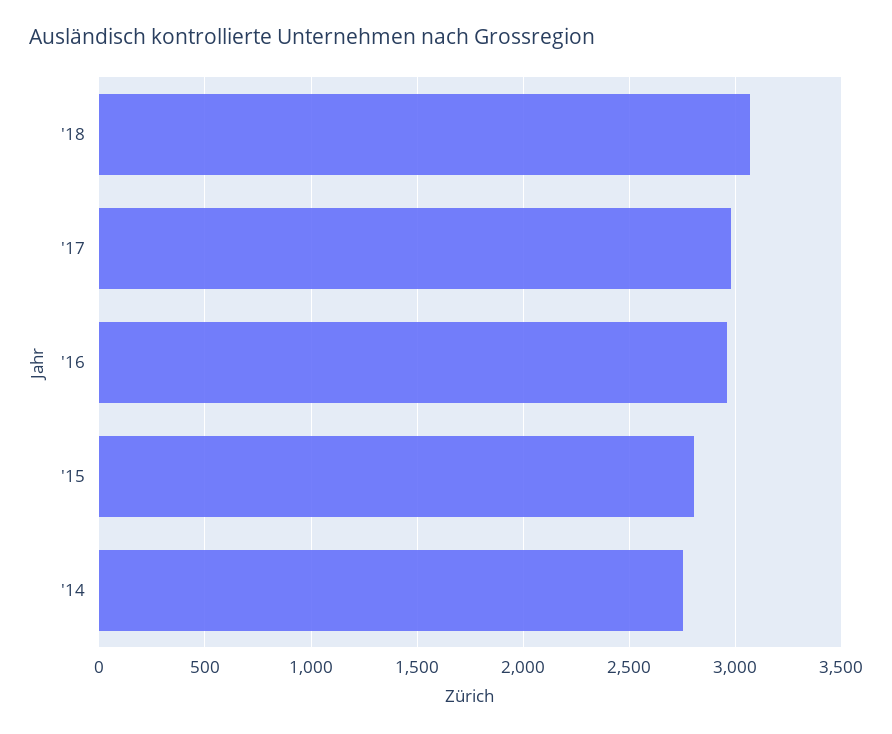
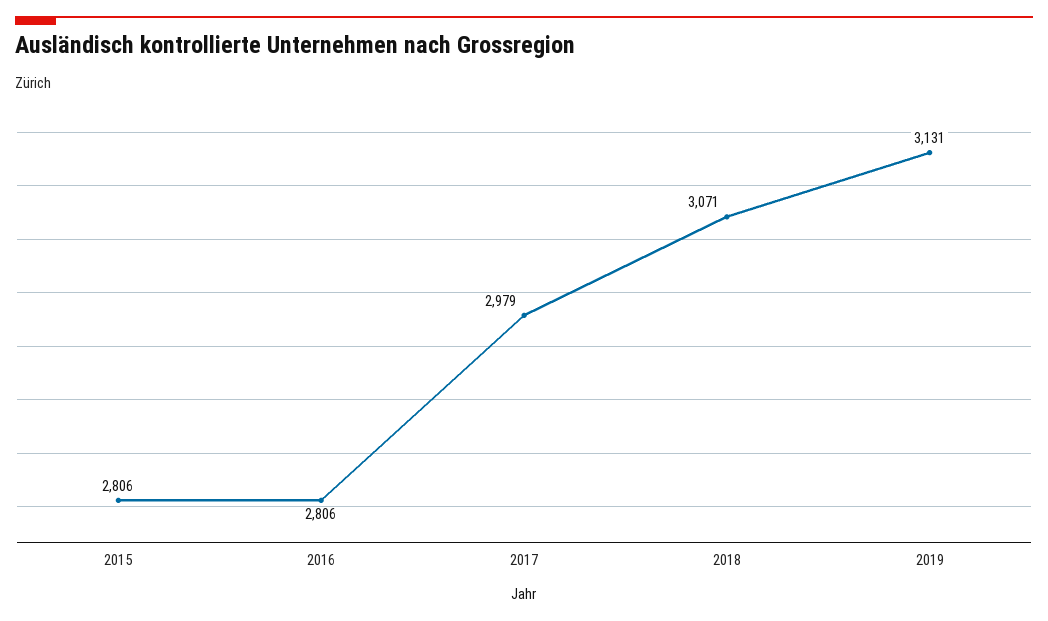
'16: 2950 -> 2806
'14: 2750 -> none
2019: none -> 3131

